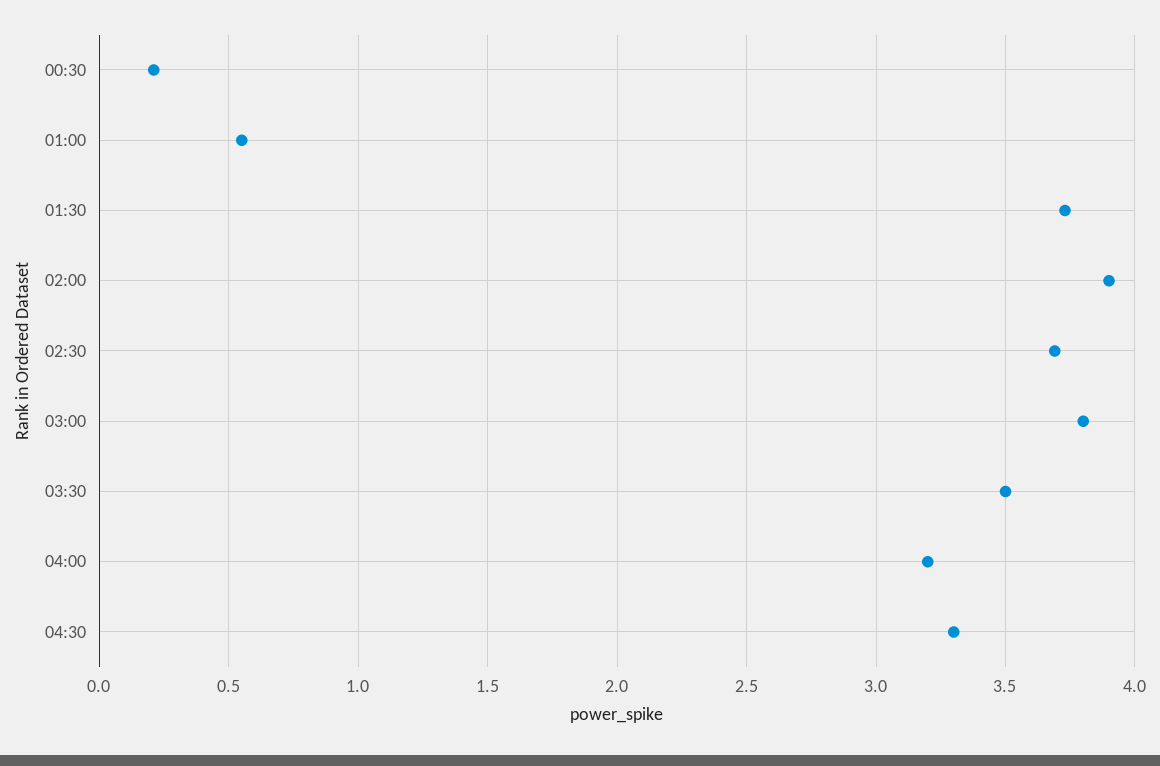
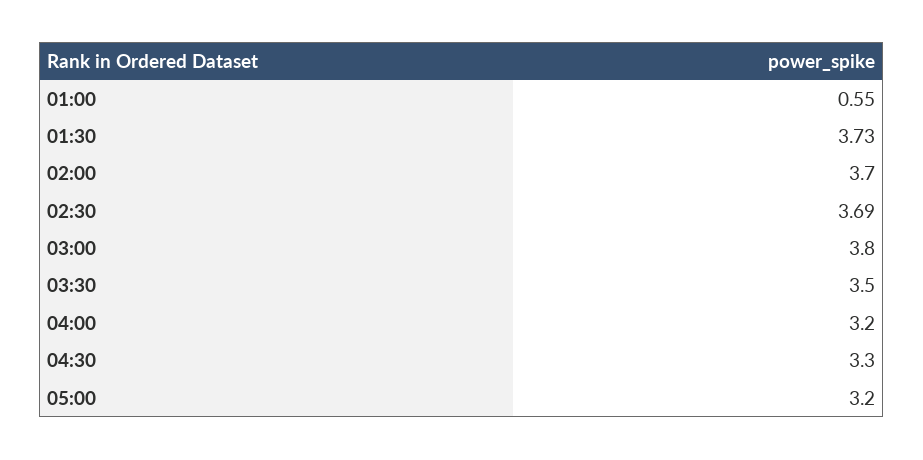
00:30: 0.2 -> none
02:00: 3.9 -> 3.7
05:00: none -> 3.2

